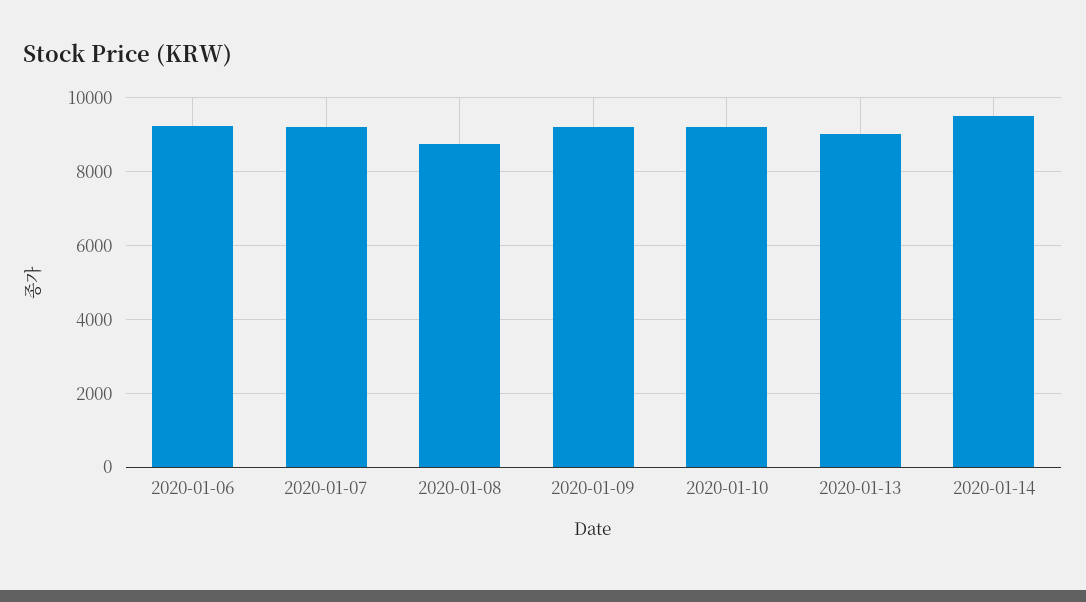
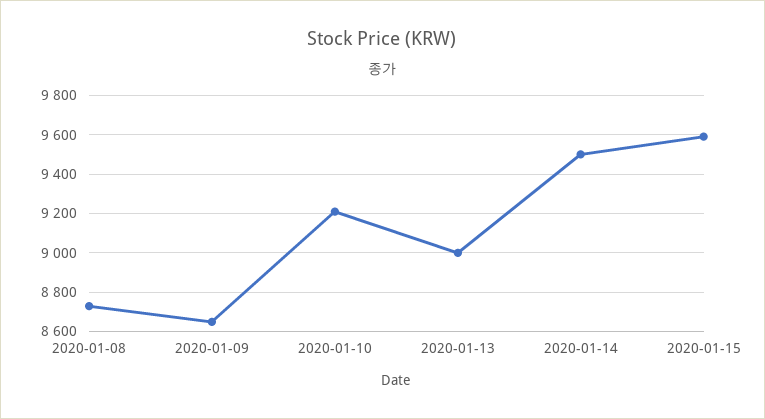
2020-01-06: 9200 -> none
2020-01-07: 9200 -> none
2020-01-09: 9200 -> 8650
2020-01-15: none -> 9600

